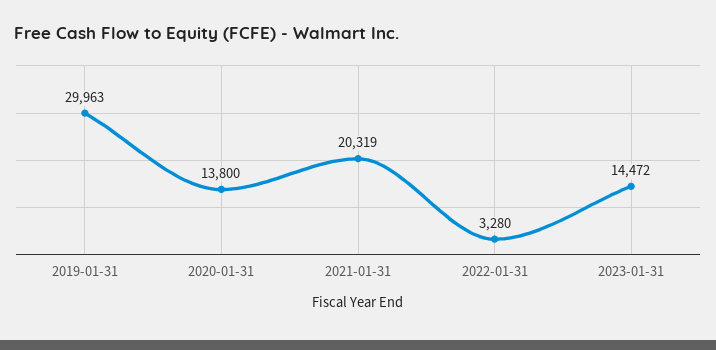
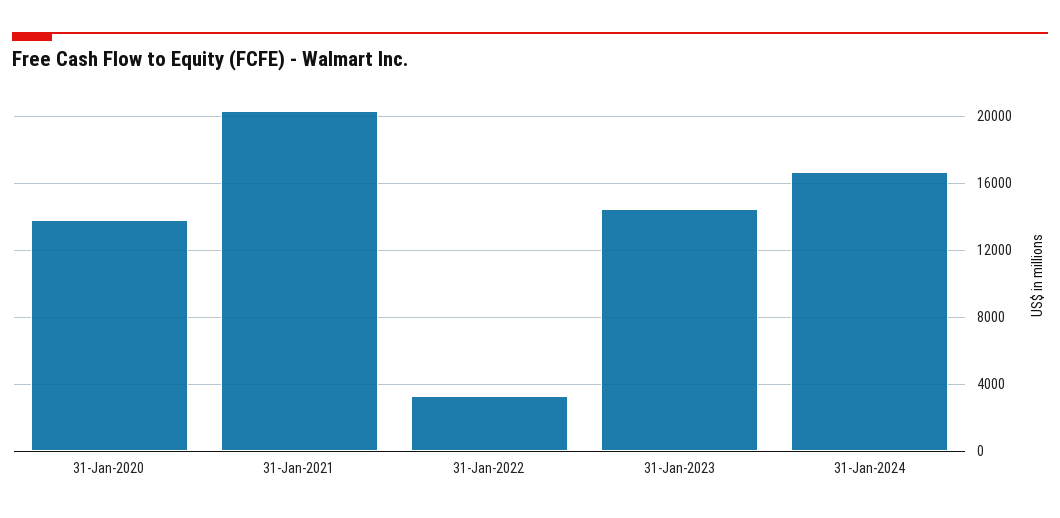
2019-01-31: 29963 -> none
31-Jan-2024: none -> 16500

